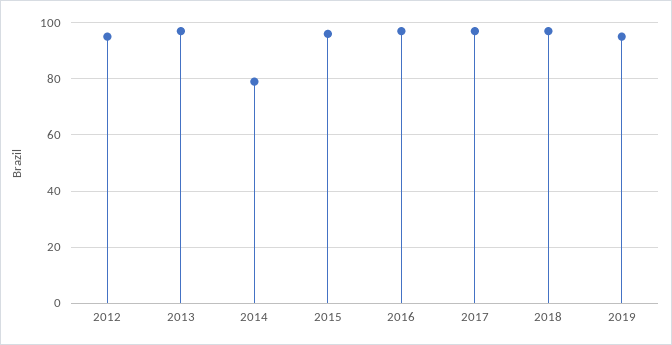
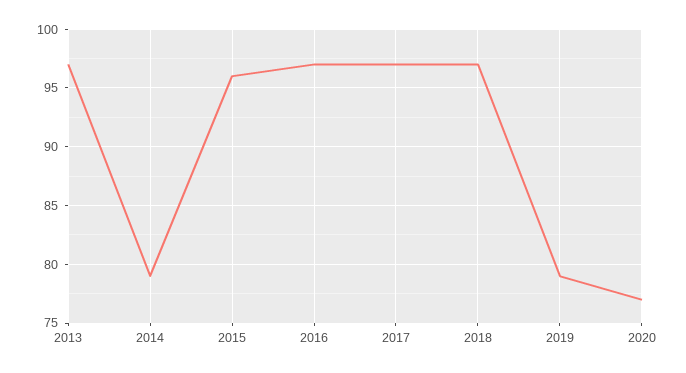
2012: 95 -> none
2019: 95 -> 79
2020: none -> 77

